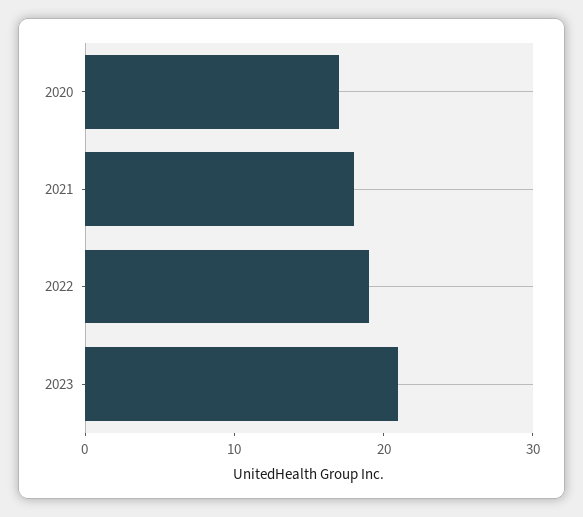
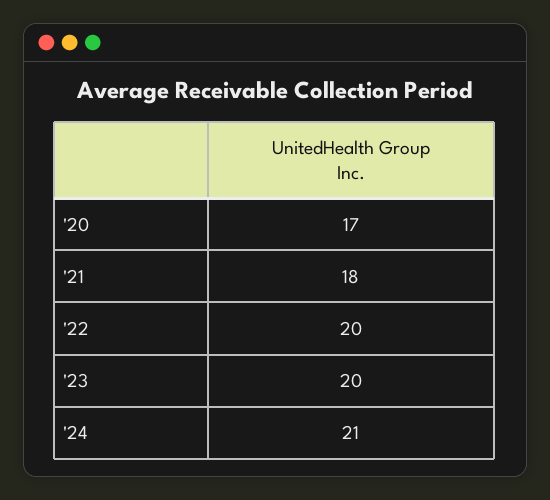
2022: 19 -> 20
2023: 21 -> 20
'24: none -> 21

